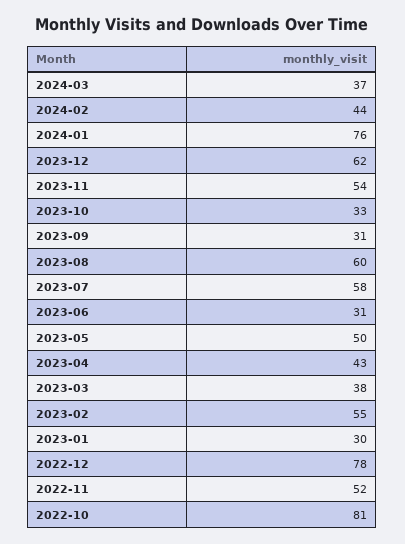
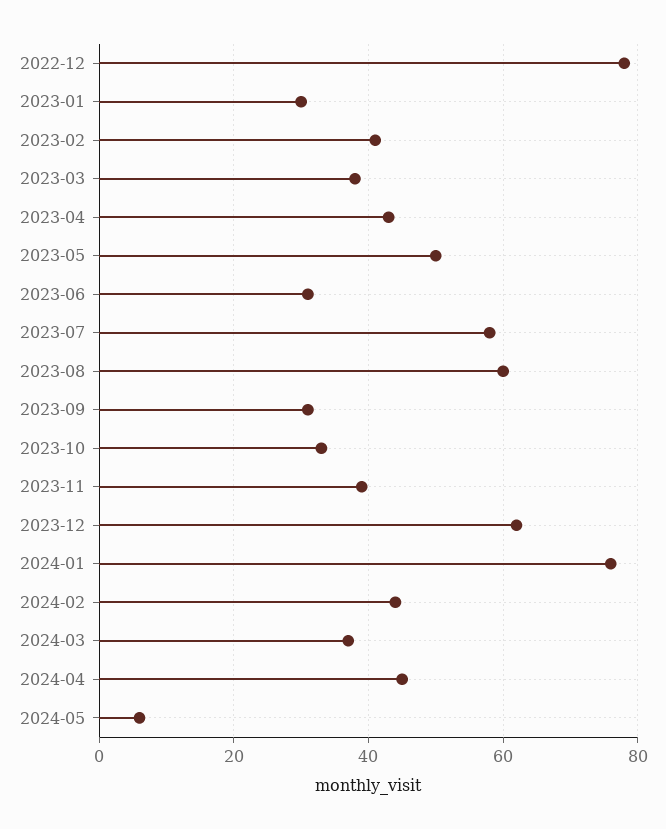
2023-11: 54 -> 40
2023-02: 55 -> 40
2022-11: 52 -> none
2022-10: 81 -> none
2024-04: none -> 45
2024-05: none -> 5

